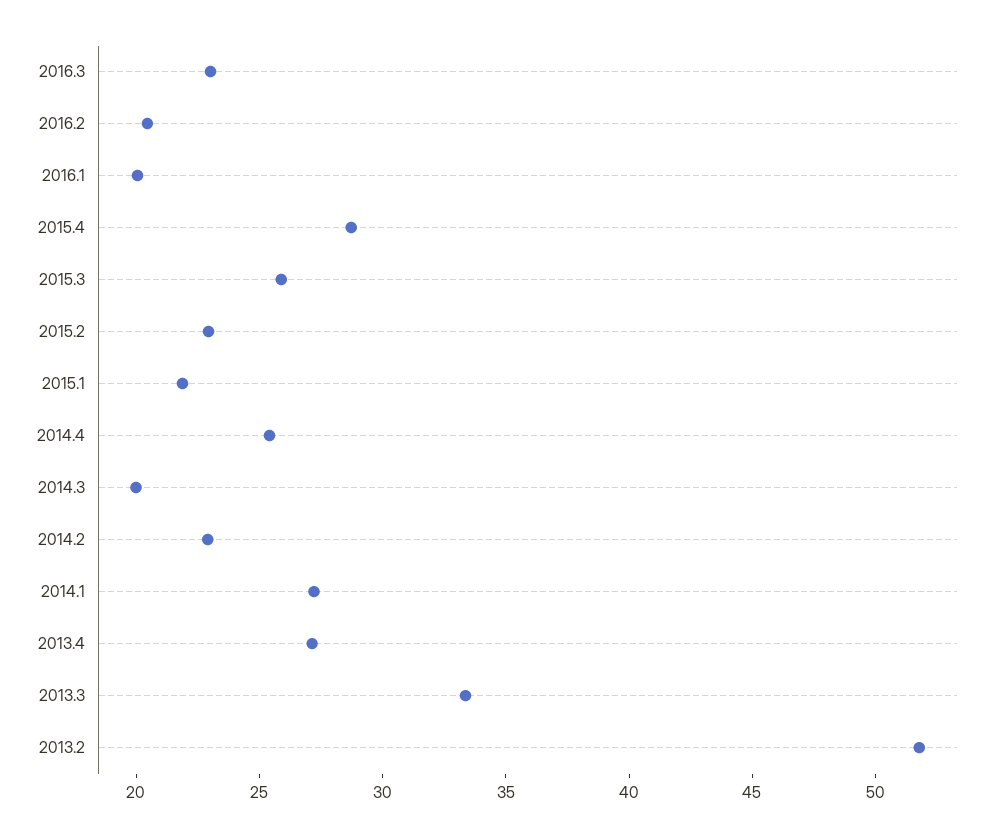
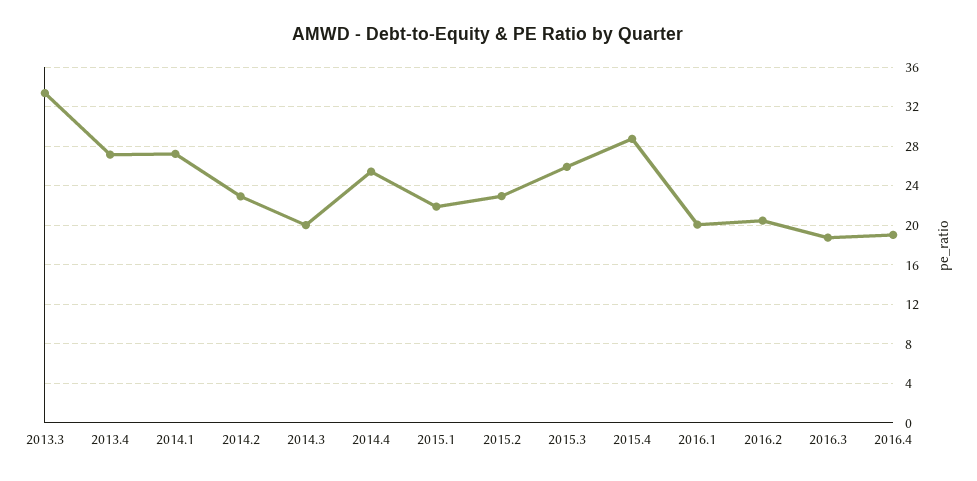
2016.3: 23 -> 19
2013.2: 52 -> none
2016.4: none -> 19

